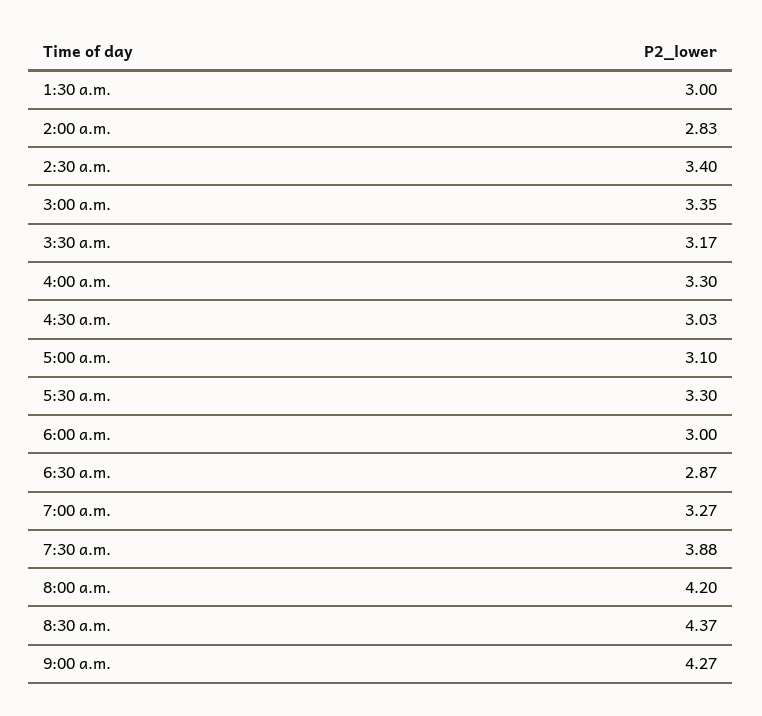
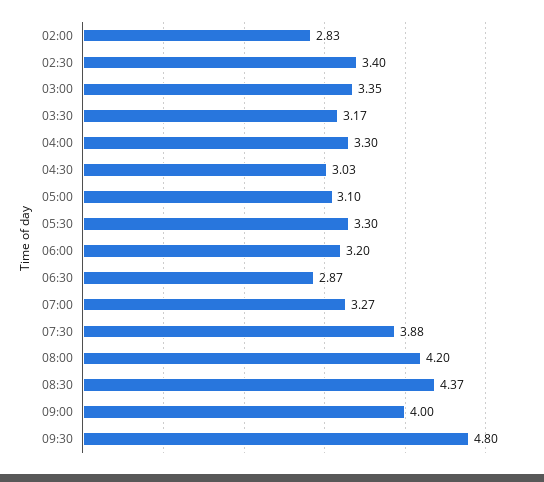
1:30 a.m.: 3 -> none
6:00 a.m.: 3 -> 3.2
9:00 a.m.: 4.27 -> 4
09:30: none -> 4.8

